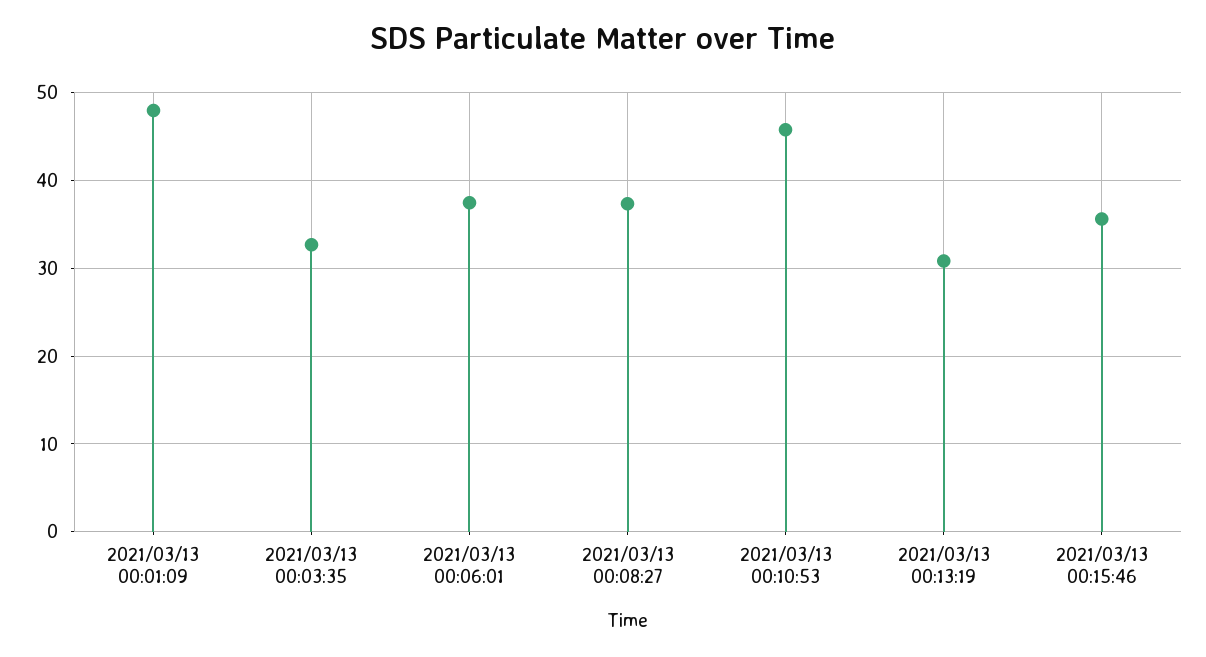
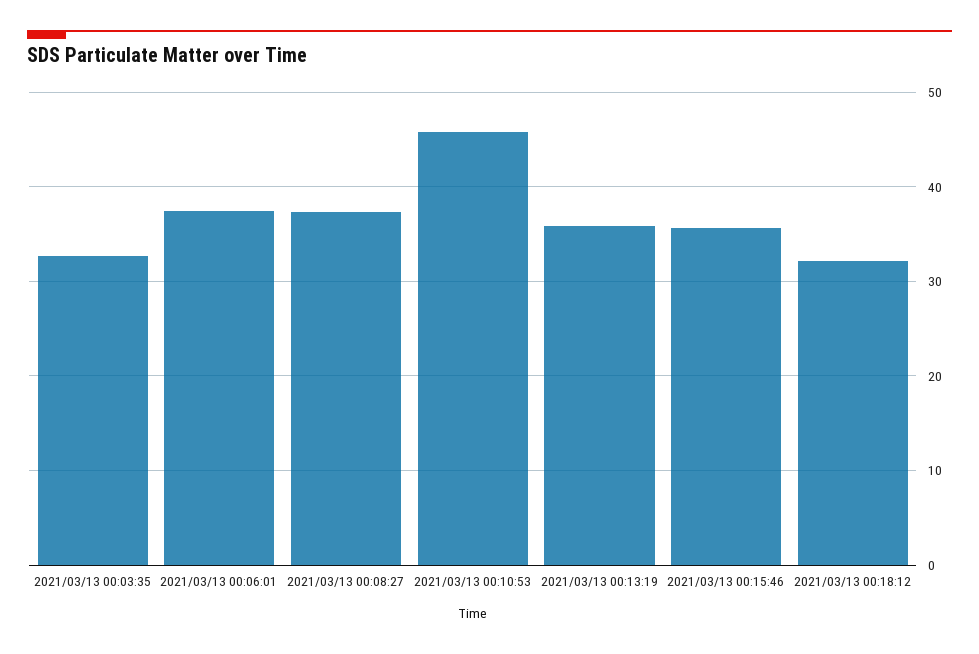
2021/03/13 00:01:09: 48 -> none
2021/03/13 00:13:19: 31 -> 36
2021/03/13 00:18:12: none -> 32

